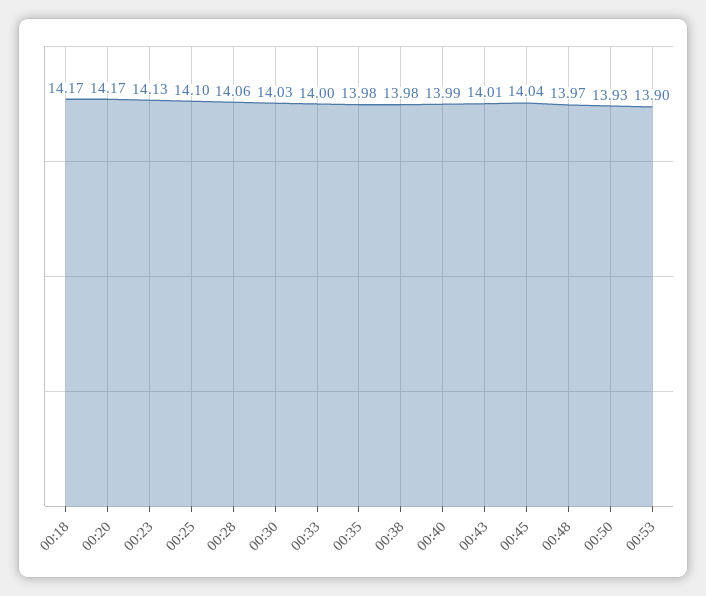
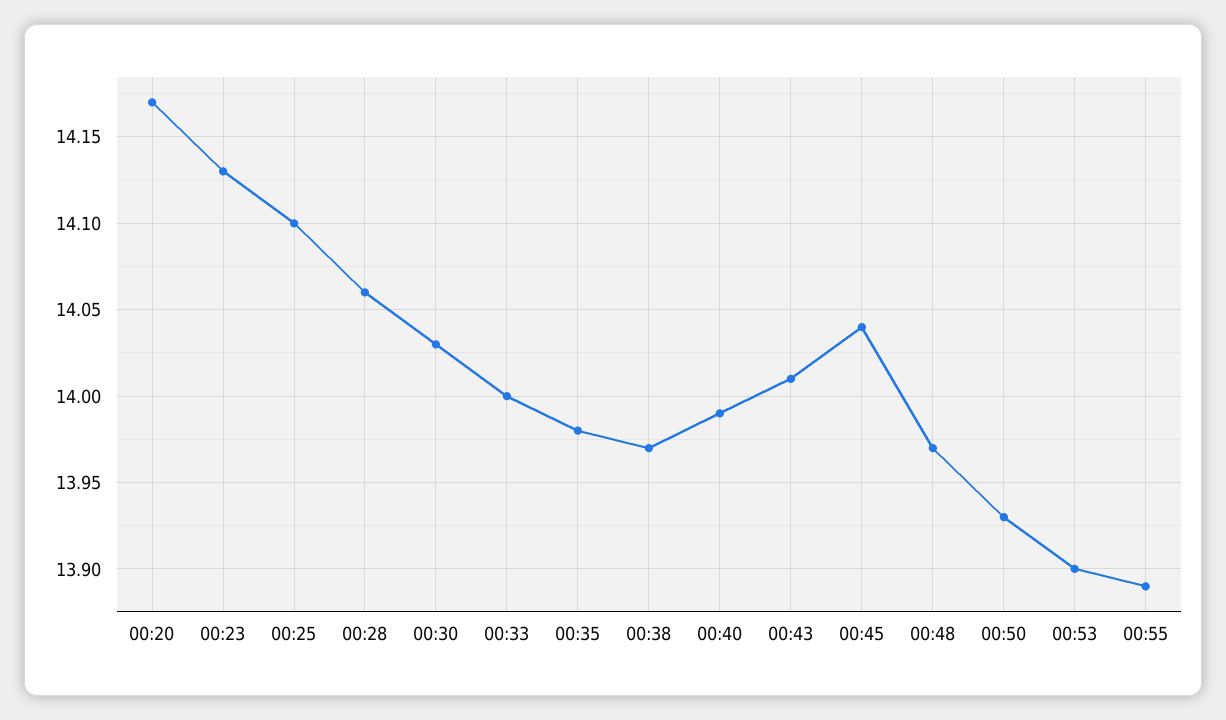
00:18: 14.17 -> none
00:38: 13.98 -> 13.97
00:55: none -> 13.89

